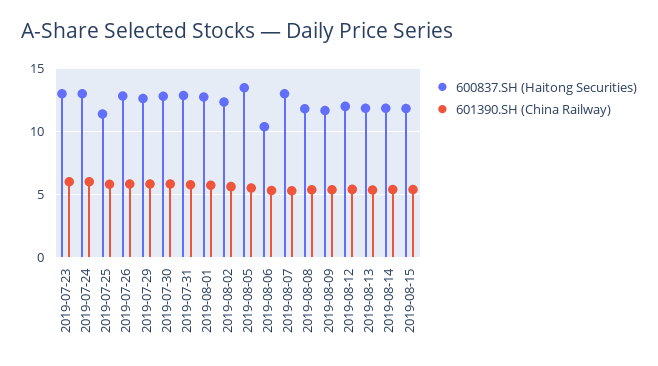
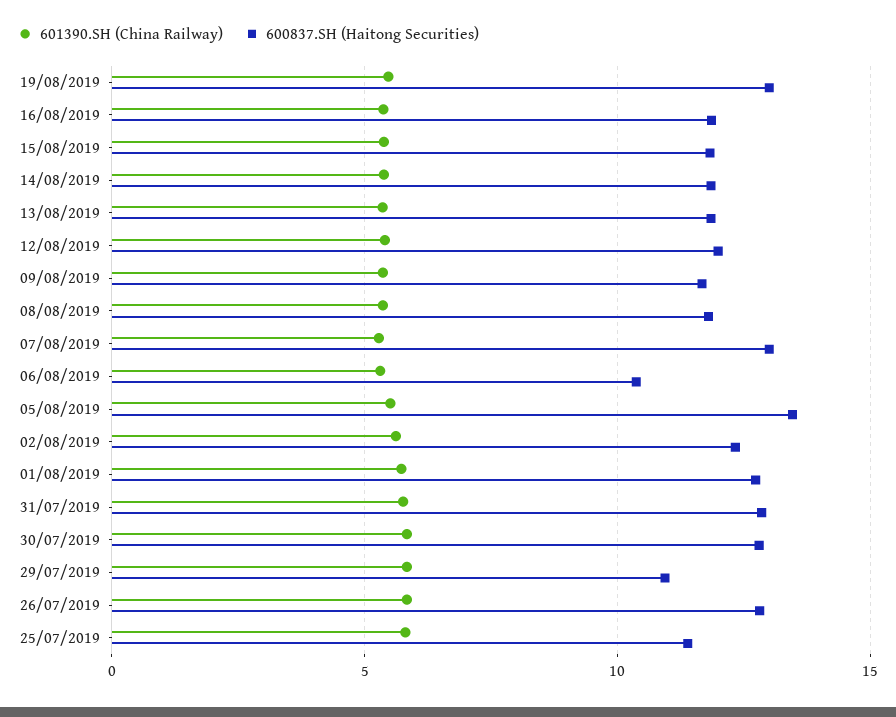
600837.SH (Haitong Securities), 2019-07-23: 13 -> none
601390.SH (China Railway), 2019-07-23: 6 -> none
600837.SH (Haitong Securities), 2019-07-24: 13 -> none
601390.SH (China Railway), 2019-07-24: 6 -> none
600837.SH (Haitong Securities), 2019-07-29: 12.5 -> 11
601390.SH (China Railway), 19/08/2019: none -> 5.5
600837.SH (Haitong Securities), 19/08/2019: none -> 13
601390.SH (China Railway), 16/08/2019: none -> 5.5
600837.SH (Haitong Securities), 16/08/2019: none -> 12

